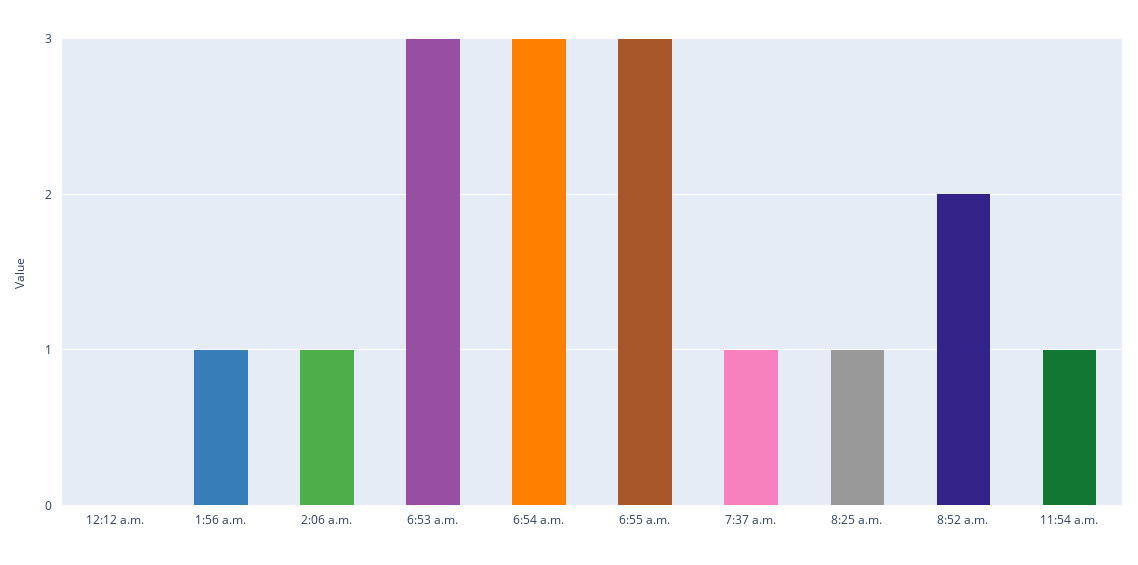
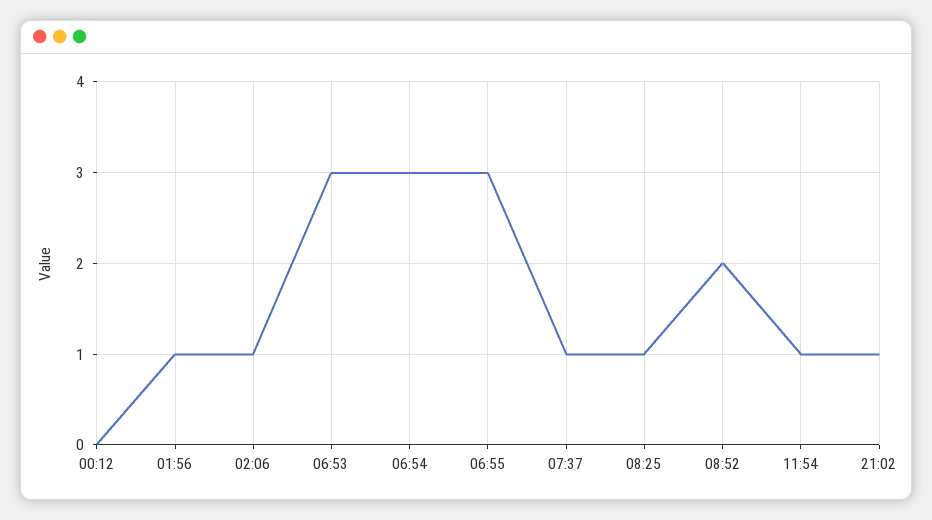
21:02: none -> 1

